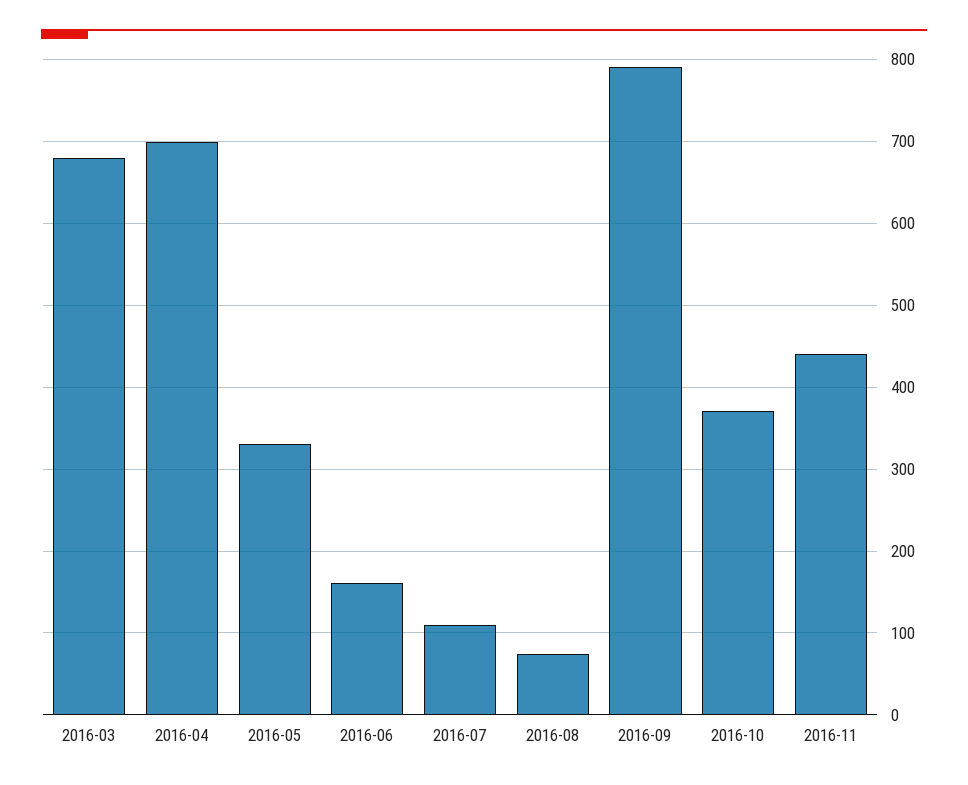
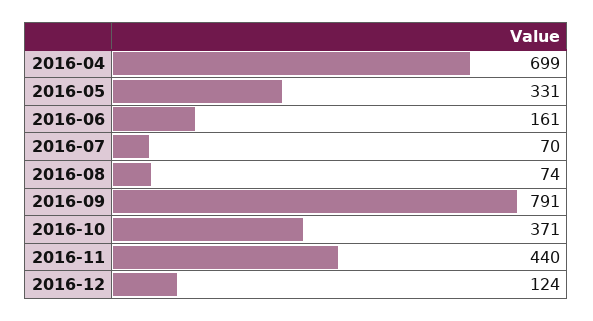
2016-03: 680 -> none
2016-07: 110 -> 70
2016-12: none -> 124

